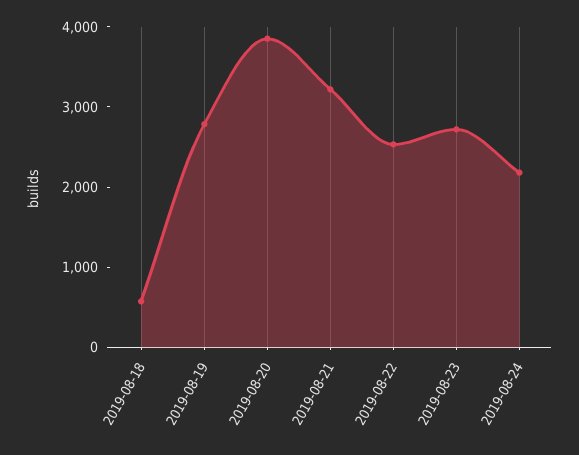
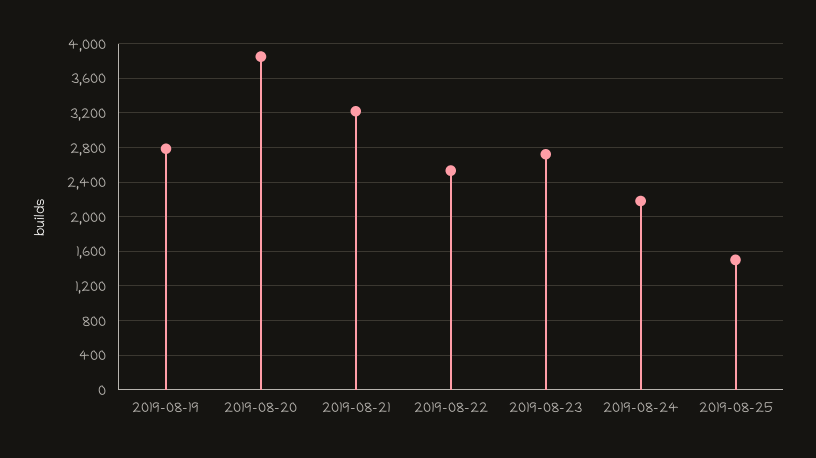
2019-08-18: 600 -> none
2019-08-25: none -> 1500

